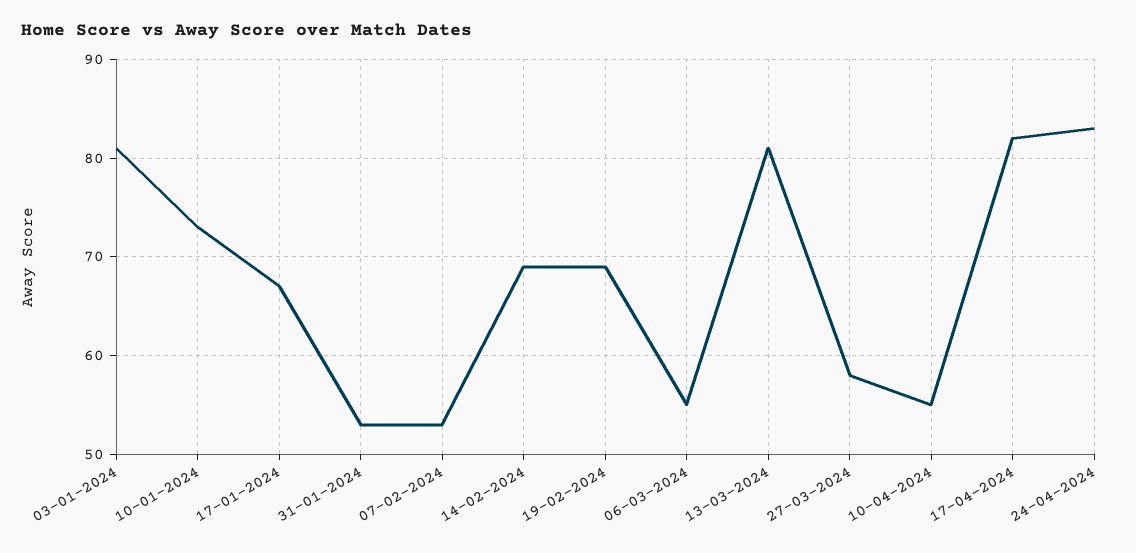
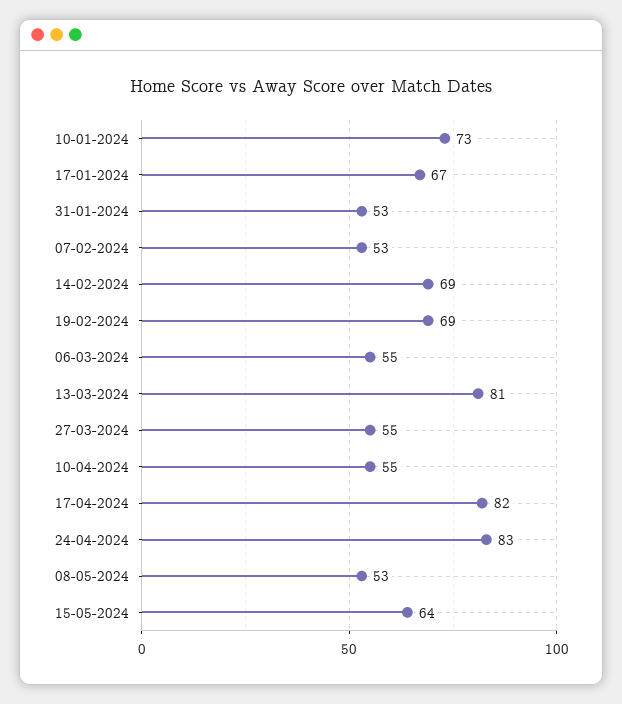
03-01-2024: 81 -> none
27-03-2024: 58 -> 55
08-05-2024: none -> 53
15-05-2024: none -> 64

